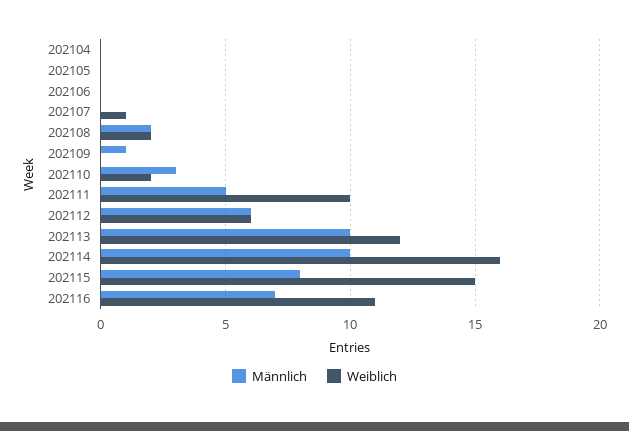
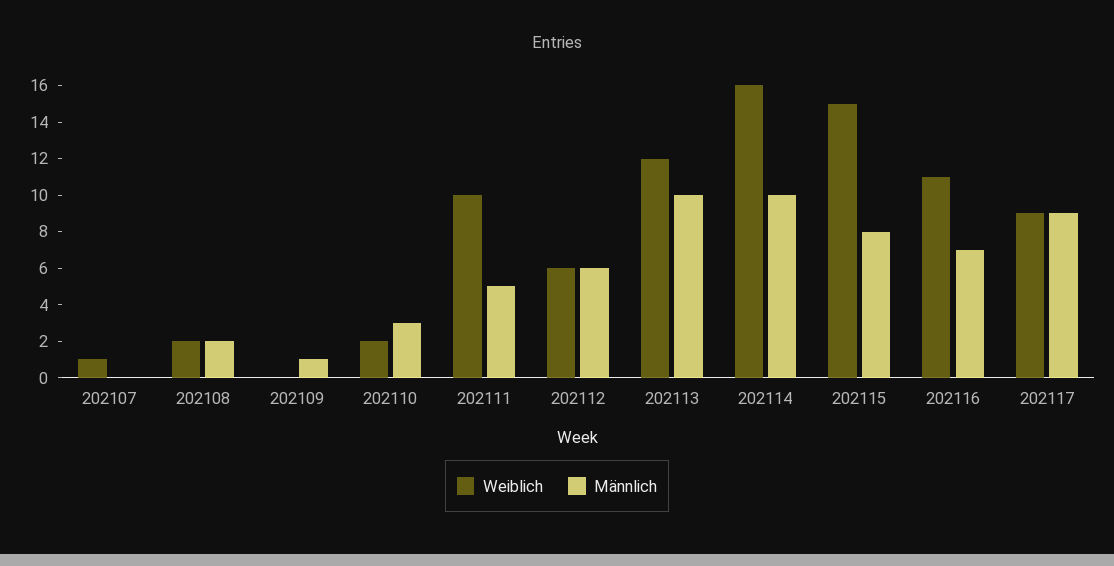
Männlich, 202104: 0 -> none
Weiblich, 202104: 0 -> none
Männlich, 202105: 0 -> none
Weiblich, 202105: 0 -> none
Männlich, 202106: 0 -> none
Weiblich, 202106: 0 -> none
Weiblich, 202117: none -> 9
Männlich, 202117: none -> 9

